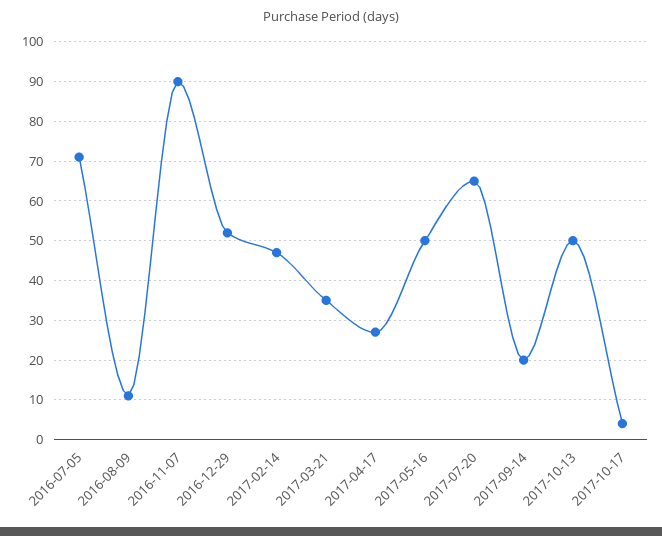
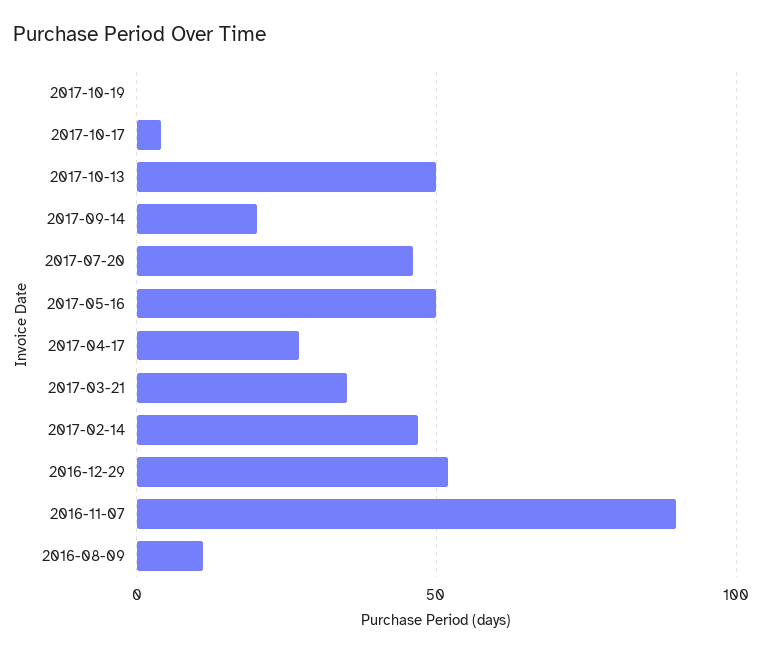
2016-07-05: 70 -> none
2017-07-20: 65 -> 45
2017-10-19: none -> 0

